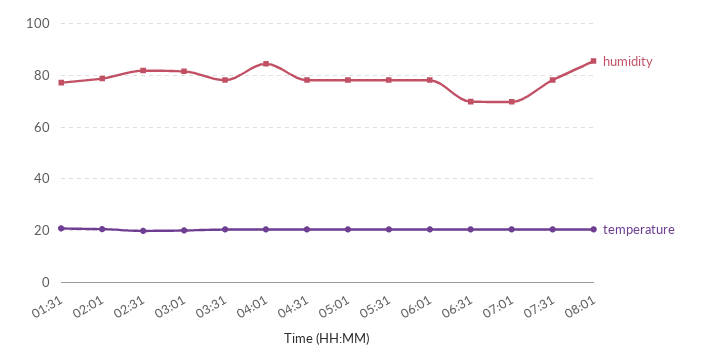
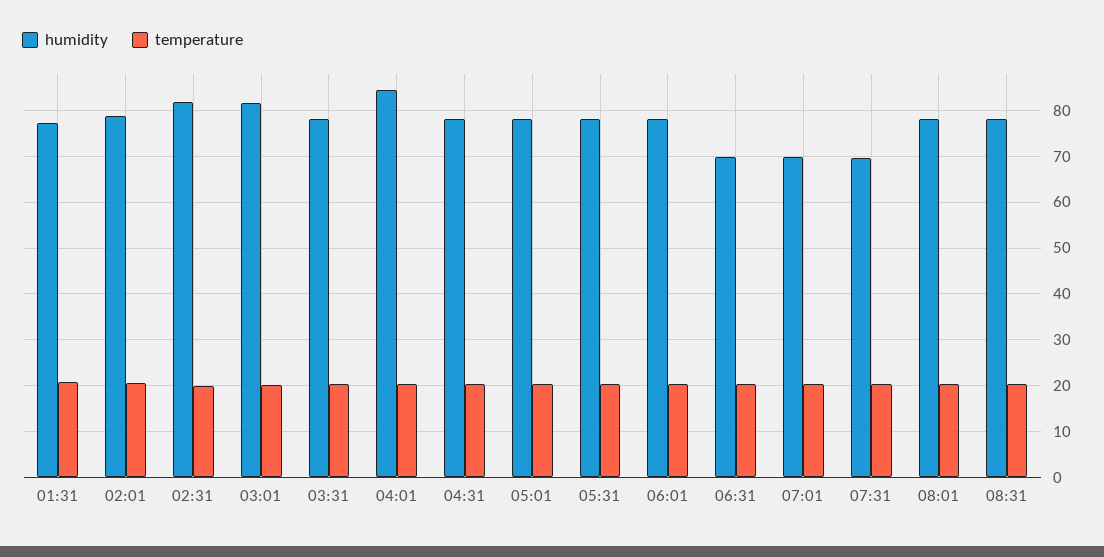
humidity, 07:31: 77.5 -> 70
humidity, 08:01: 85 -> 78
humidity, 08:31: none -> 78
temperature, 08:31: none -> 20

